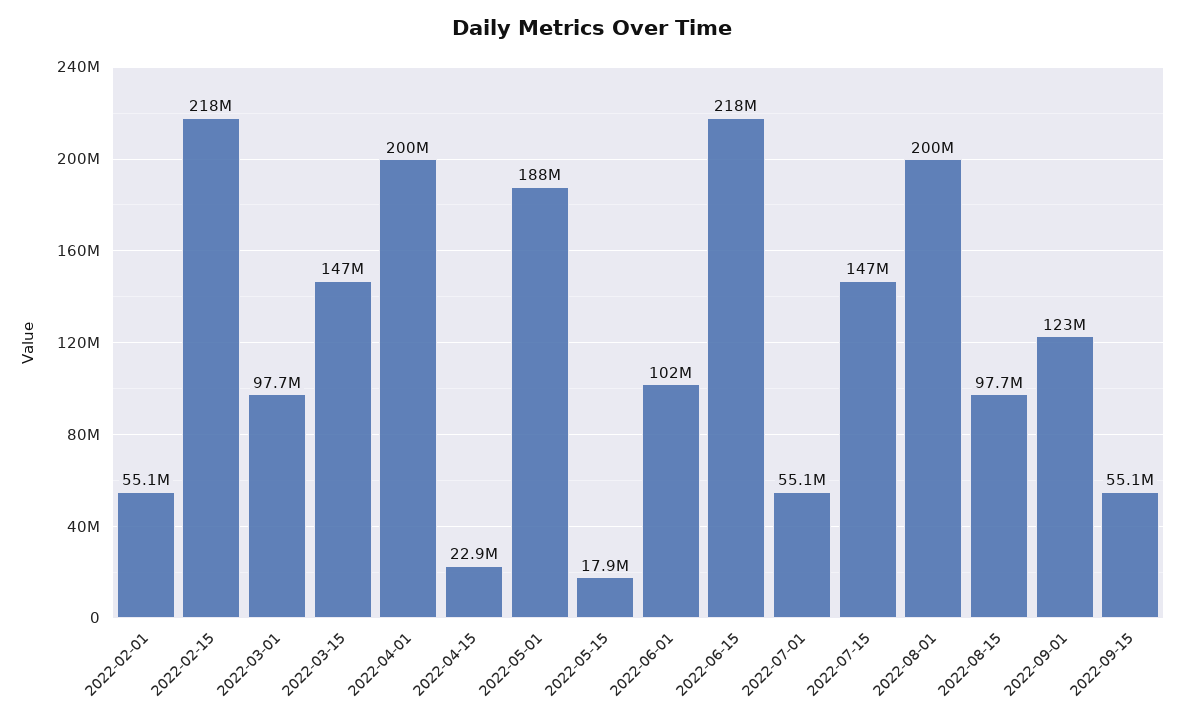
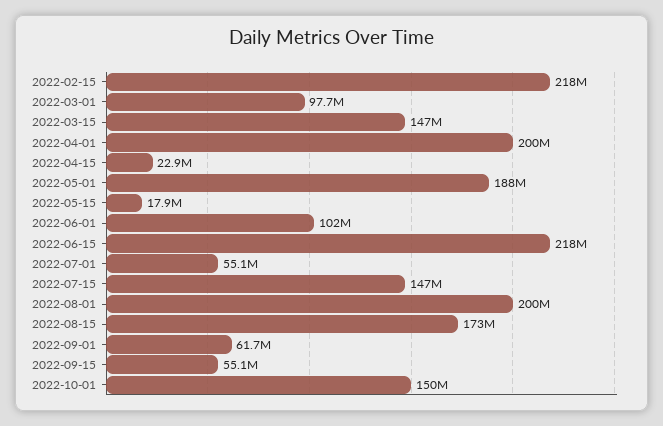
2022-02-01: 55100000 -> none
2022-08-15: 97700000 -> 173000000
2022-09-01: 123000000 -> 61700000
2022-10-01: none -> 150000000

